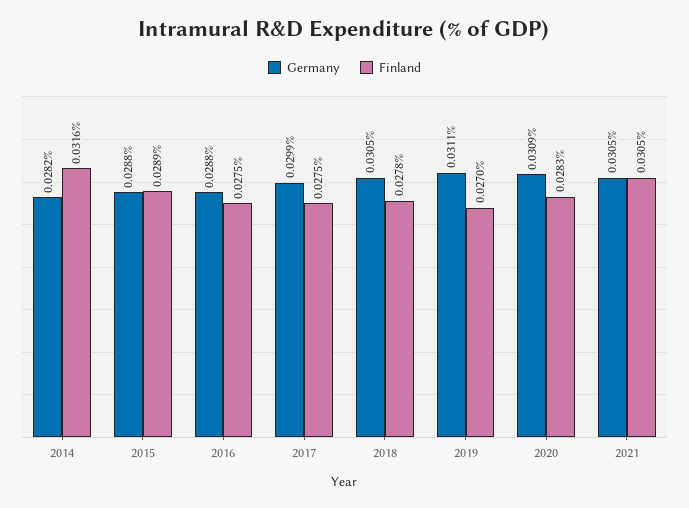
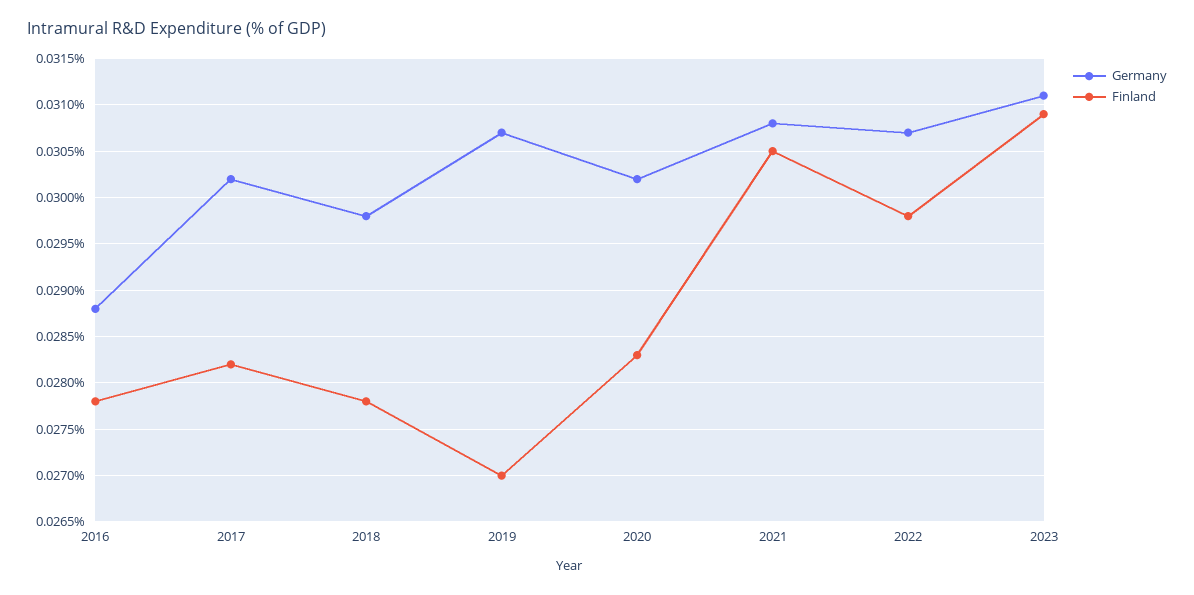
Germany, 2014: 0.0282 -> none
Finland, 2014: 0.0316 -> none
Germany, 2015: 0.0288 -> none
Finland, 2015: 0.0289 -> none
Finland, 2016: 0.0275 -> 0.0278
Germany, 2017: 0.0299 -> 0.0302
Finland, 2017: 0.0275 -> 0.0282
Germany, 2018: 0.0305 -> 0.0298
Germany, 2019: 0.0311 -> 0.0307
Germany, 2020: 0.0309 -> 0.0302
Germany, 2021: 0.0305 -> 0.0308
Germany, 2022: none -> 0.0307
Finland, 2022: none -> 0.0298
Germany, 2023: none -> 0.0311
Finland, 2023: none -> 0.0309

